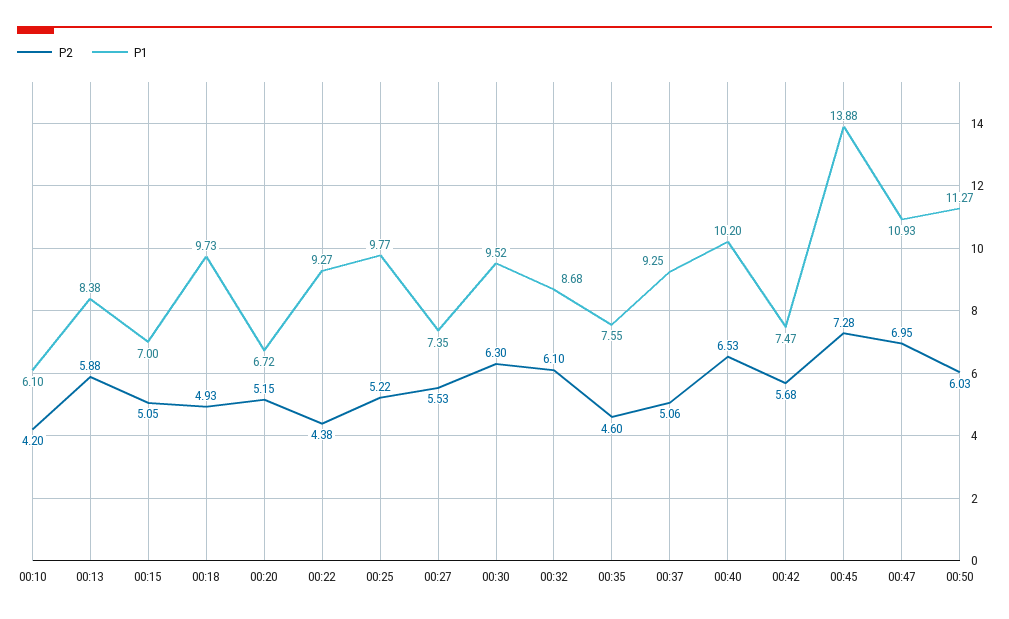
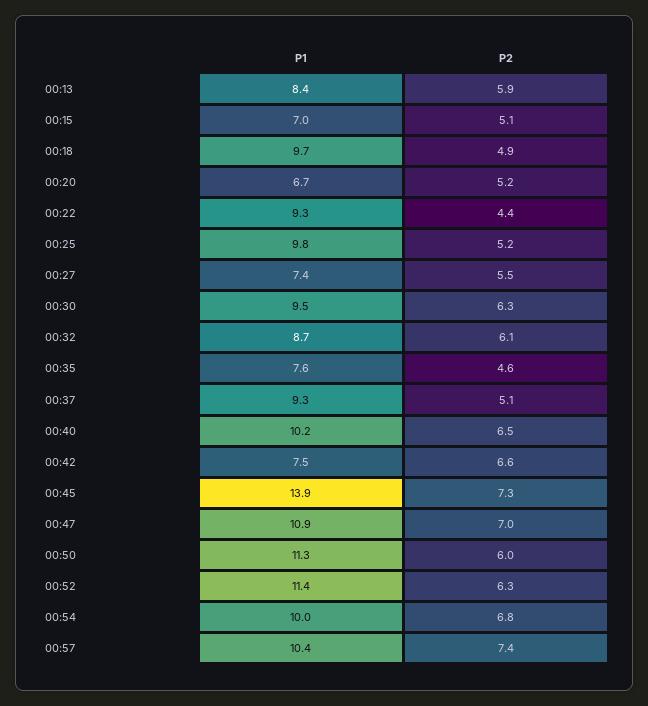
P2, 00:10: 4.2 -> none
P1, 00:10: 6.1 -> none
P2, 00:42: 5.68 -> 6.6
P1, 00:52: none -> 11.4
P2, 00:52: none -> 6.3
P1, 00:54: none -> 10
P2, 00:54: none -> 6.8
P1, 00:57: none -> 10.4
P2, 00:57: none -> 7.4

